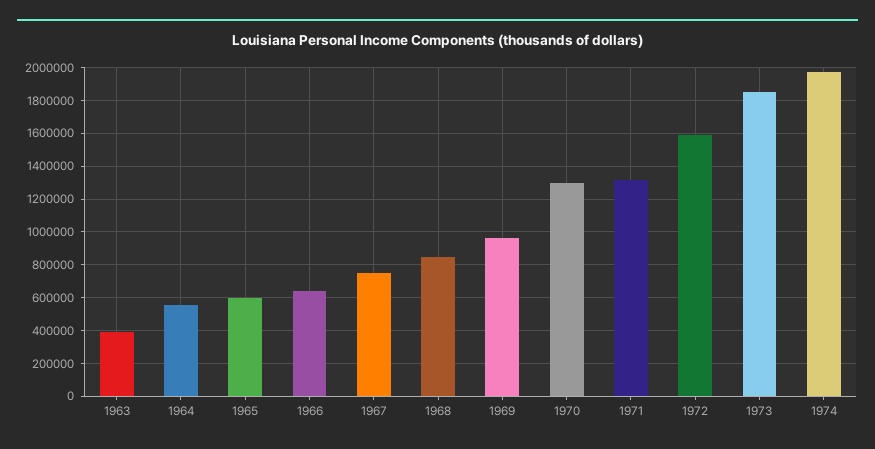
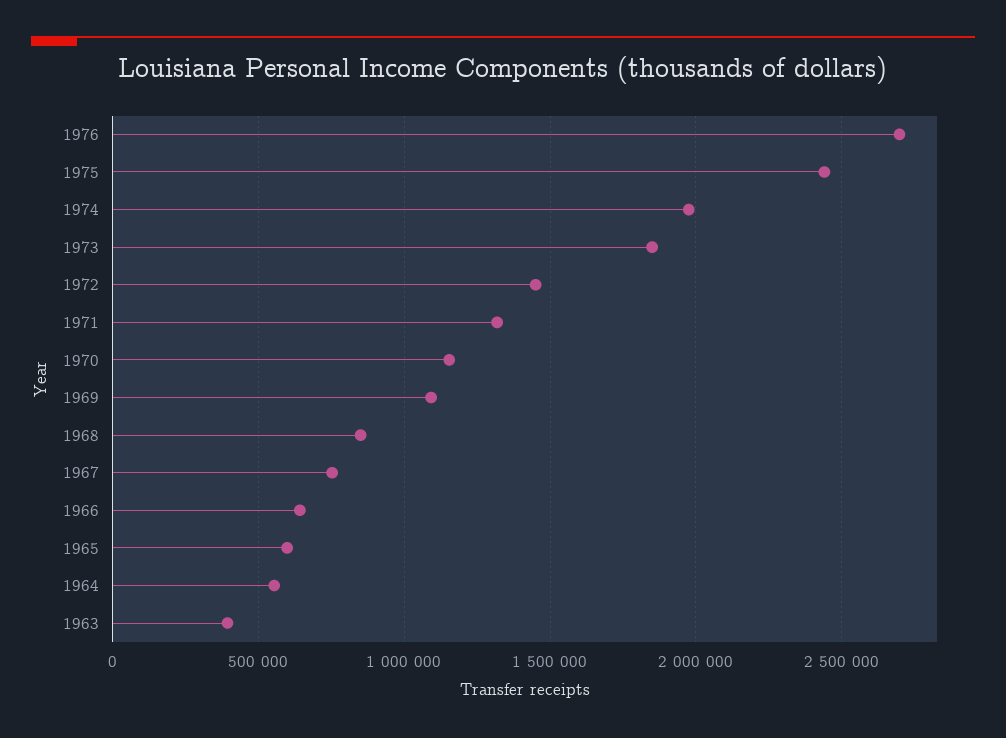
1969: 950000 -> 1100000
1970: 1300000 -> 1150000
1972: 1600000 -> 1450000
1976: none -> 2700000
1975: none -> 2450000

